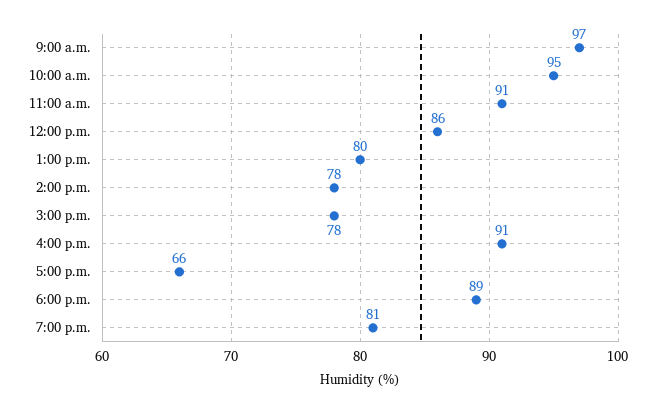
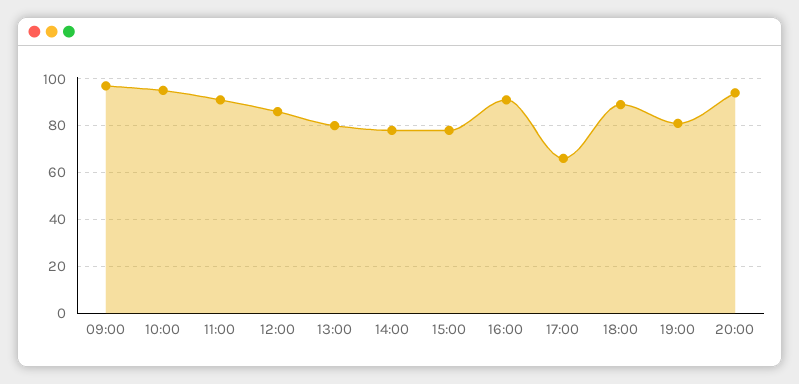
20:00: none -> 95

